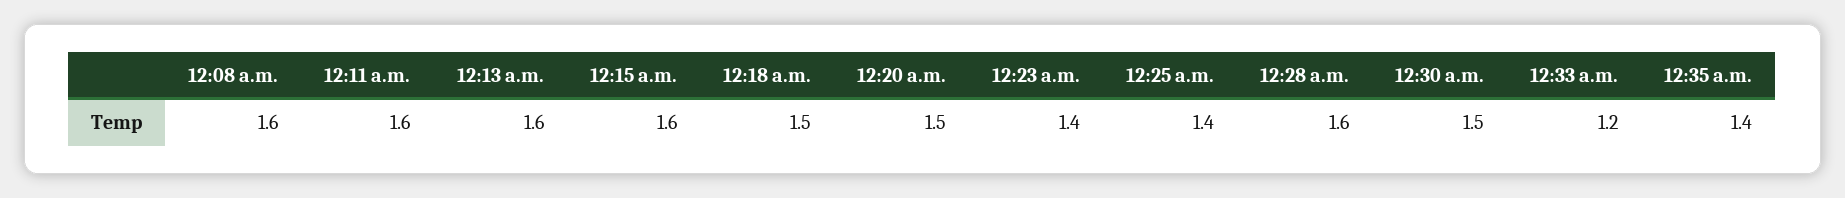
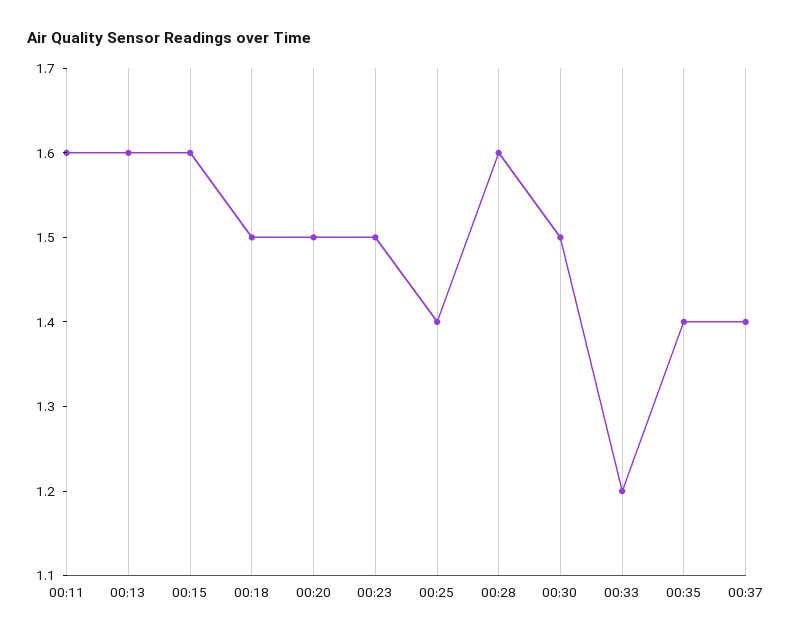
12:08 a.m.: 1.6 -> none
12:23 a.m.: 1.4 -> 1.5
00:37: none -> 1.4

